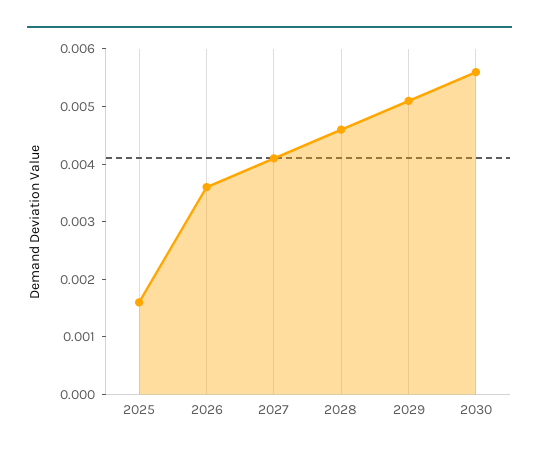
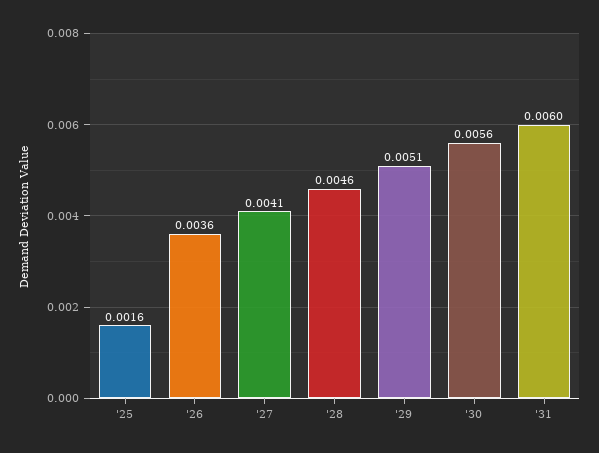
'31: none -> 0.006

